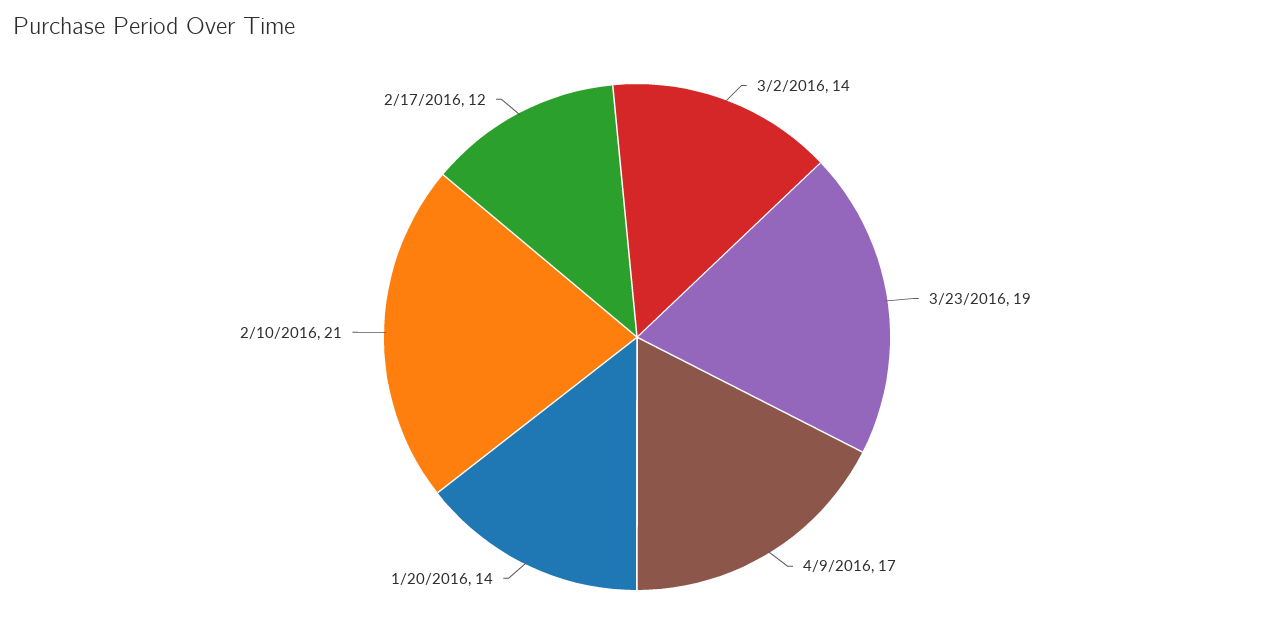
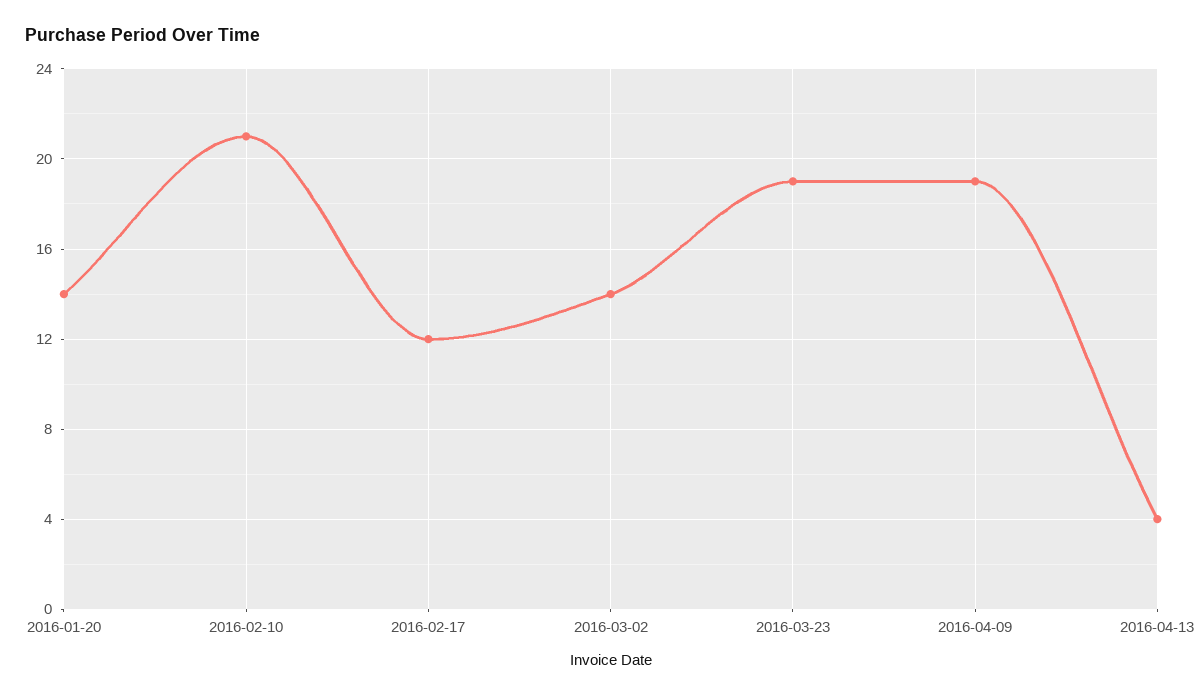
4/9/2016: 17 -> 19
2016-04-13: none -> 4

